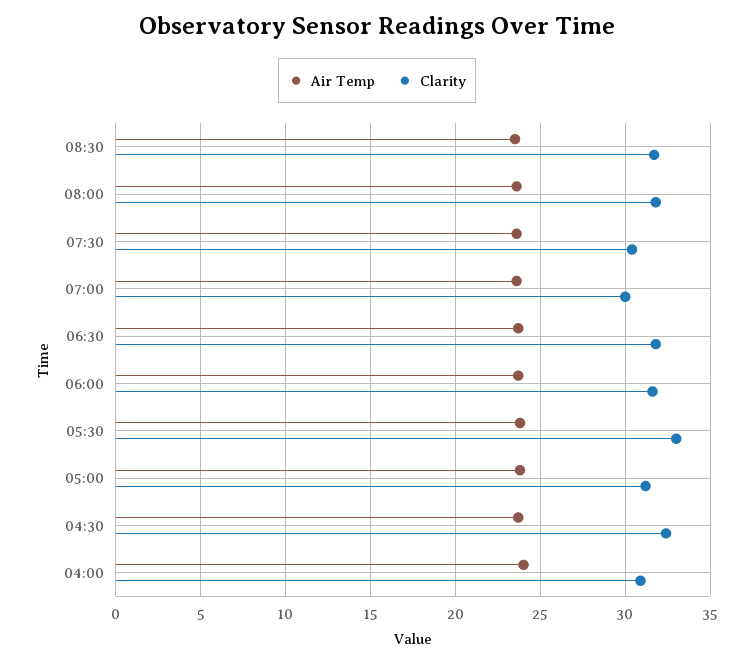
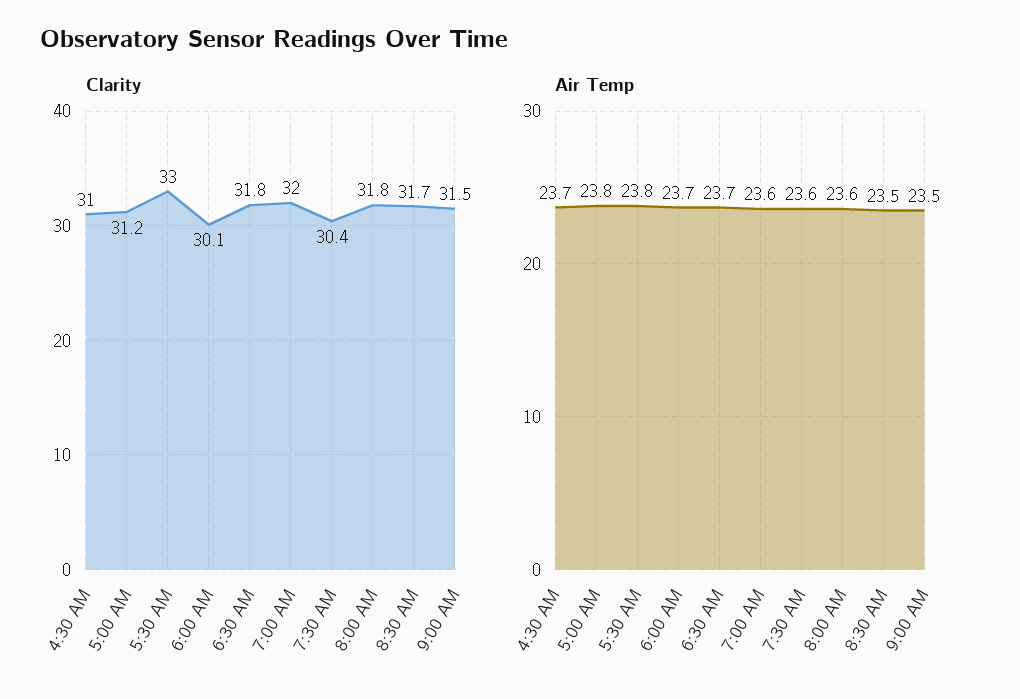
Clarity, 07:00: 30 -> 32
Clarity, 06:00: 31.5 -> 30.1
Clarity, 04:30: 32.5 -> 31
Air Temp, 04:00: 24 -> none
Clarity, 04:00: 31 -> none
Clarity, 9:00 AM: none -> 31.5
Air Temp, 9:00 AM: none -> 23.5

